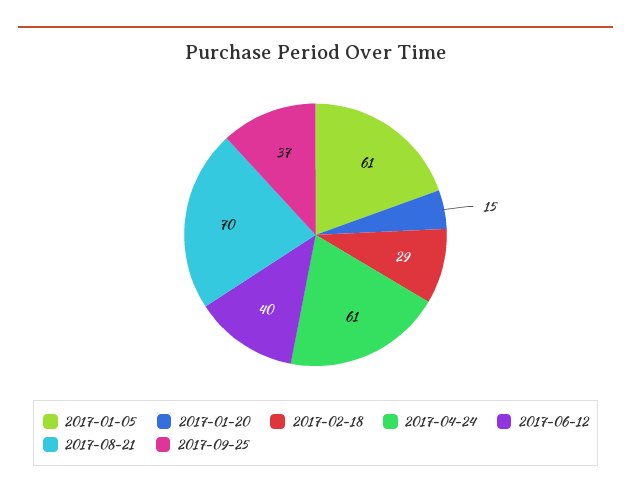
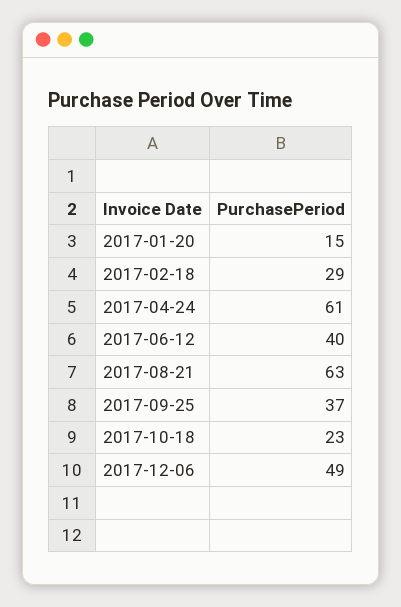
2017-01-05: 61 -> none
2017-08-21: 70 -> 63
2017-10-18: none -> 23
2017-12-06: none -> 49

